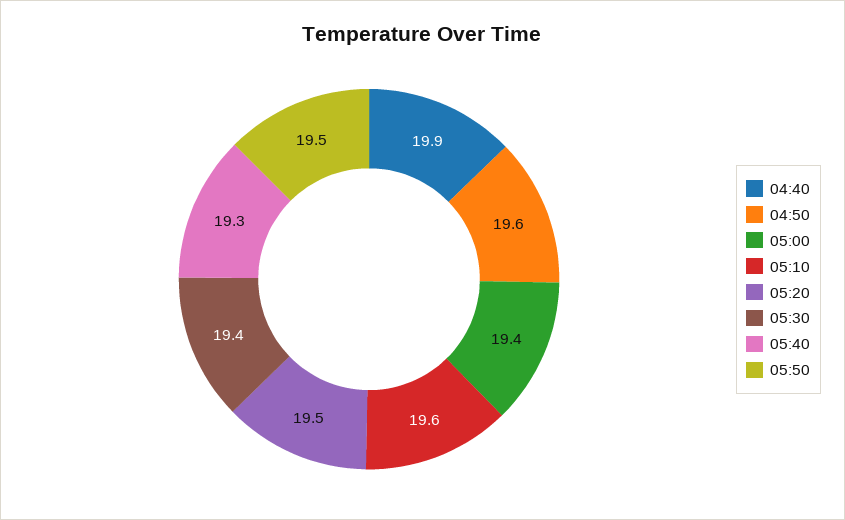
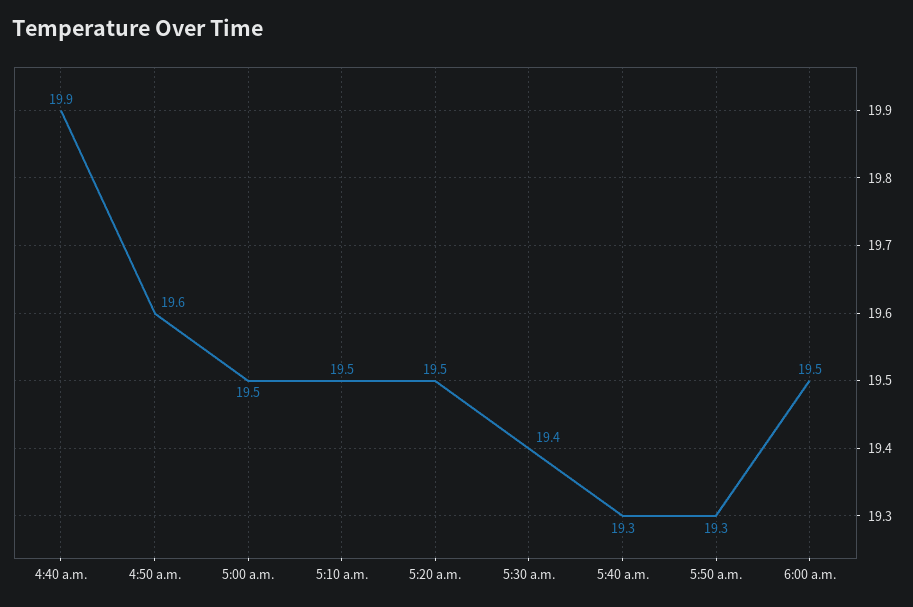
05:00: 19.4 -> 19.5
05:10: 19.6 -> 19.5
05:50: 19.5 -> 19.3
6:00 a.m.: none -> 19.5

